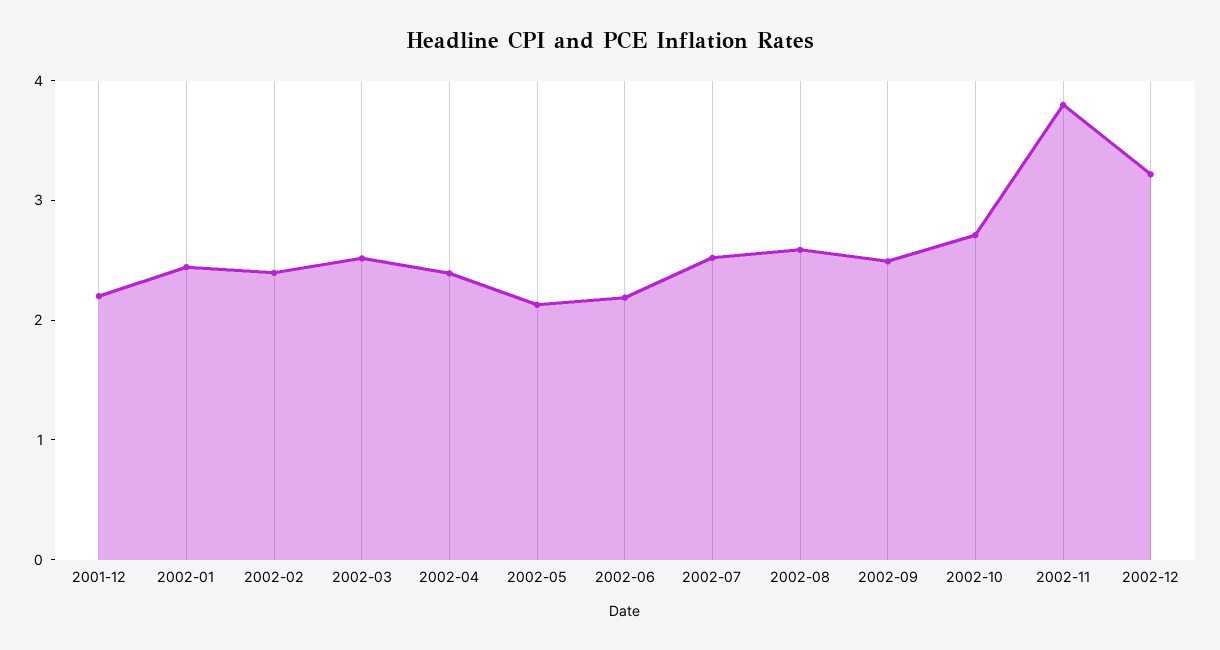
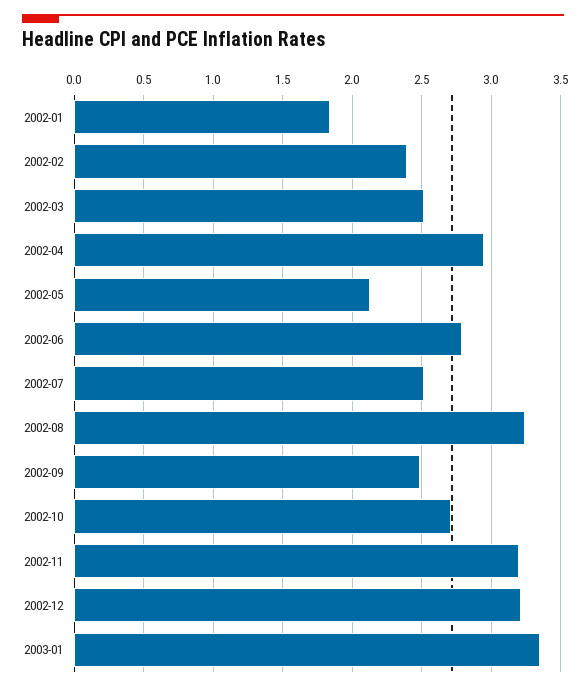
2001-12: 2.2 -> none
2002-01: 2.4 -> 1.85
2002-04: 2.4 -> 2.95
2002-06: 2.2 -> 2.8
2002-08: 2.6 -> 3.25
2002-11: 3.8 -> 3.2
2003-01: none -> 3.35

